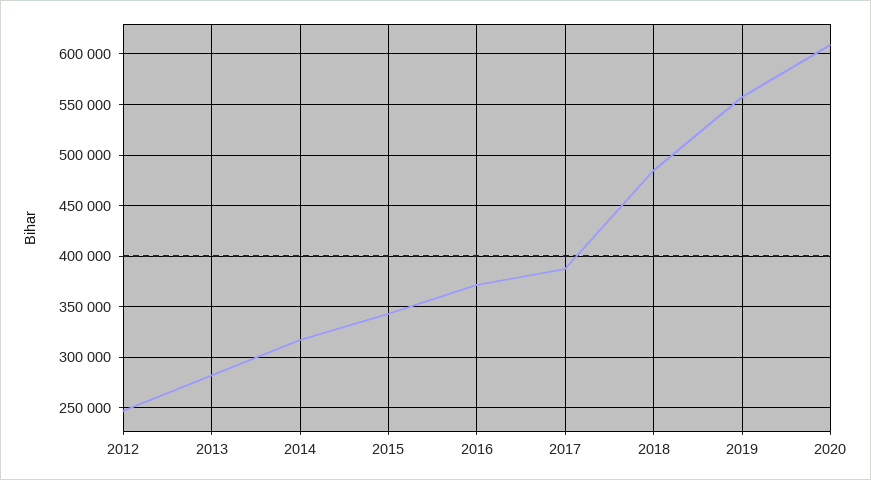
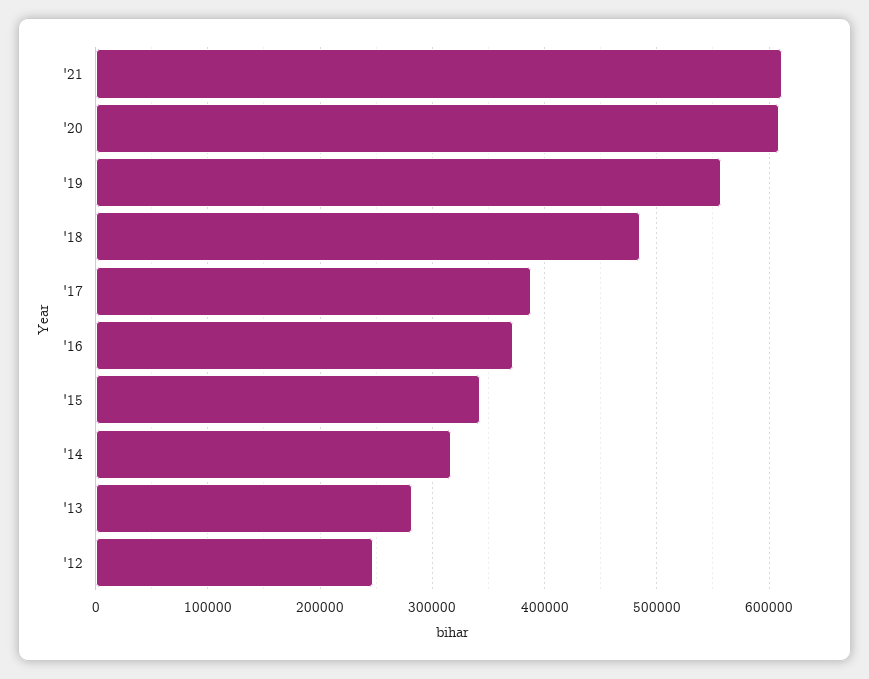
'21: none -> 610000

